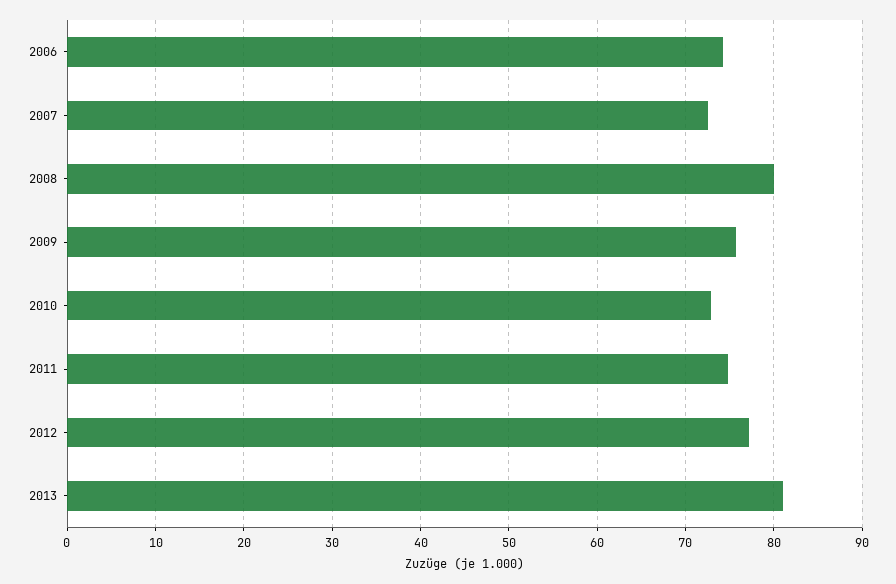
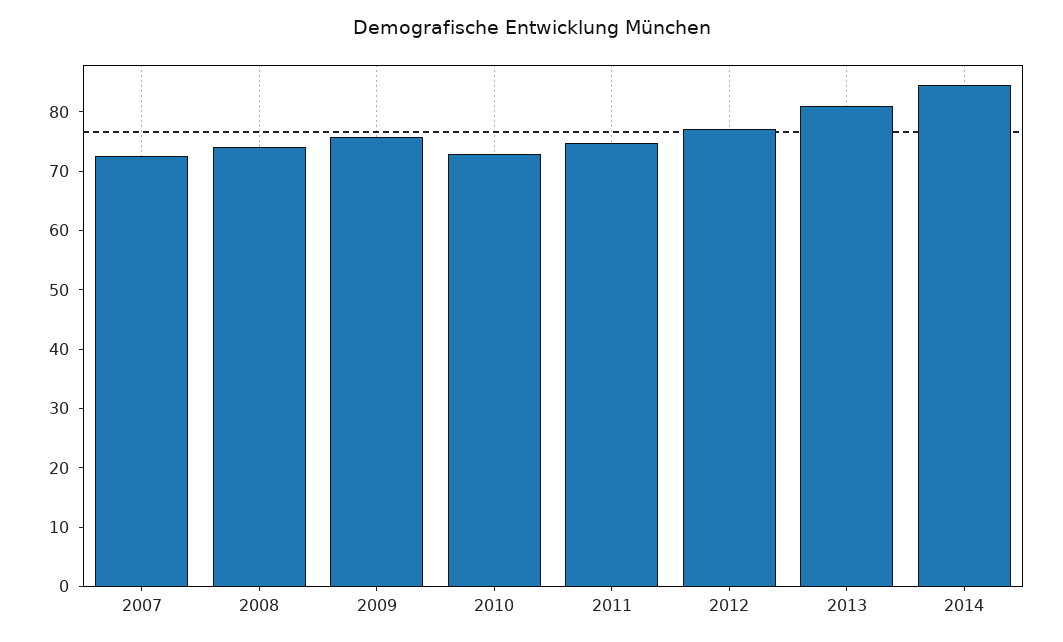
2006: 74 -> none
2008: 80 -> 74
2014: none -> 84

